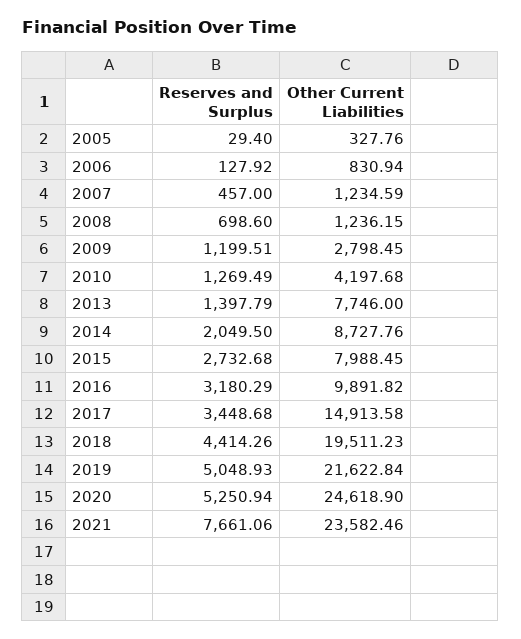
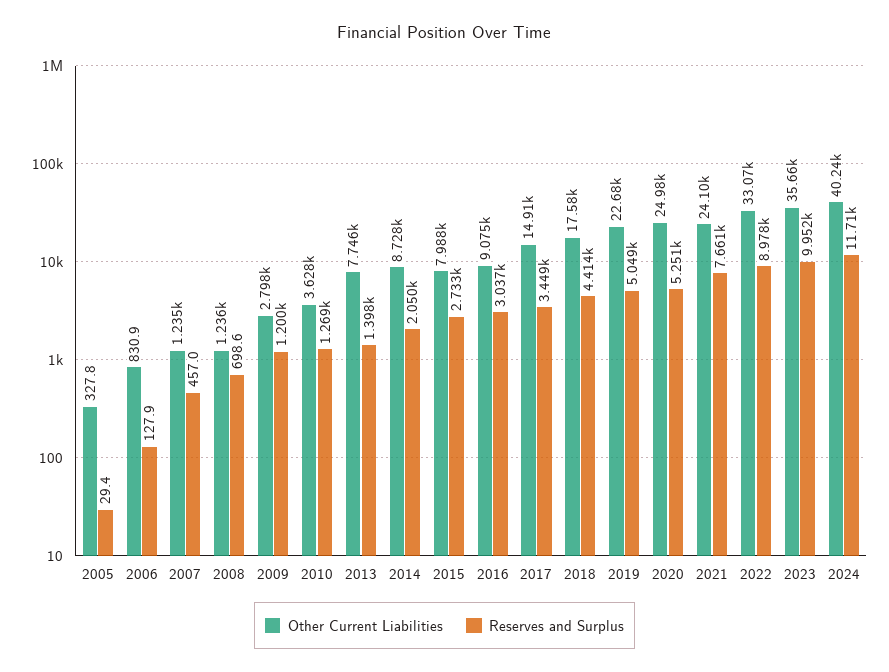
Other Current Liabilities, 2010: 4197.68 -> 3628
Reserves and Surplus, 2016: 3180.29 -> 3037
Other Current Liabilities, 2016: 9891.82 -> 9075
Other Current Liabilities, 2018: 19511.23 -> 17580
Other Current Liabilities, 2019: 21622.84 -> 22680
Other Current Liabilities, 2020: 24618.9 -> 24980
Other Current Liabilities, 2021: 23582.46 -> 24100
Other Current Liabilities, 2022: none -> 33070
Reserves and Surplus, 2022: none -> 8978
Other Current Liabilities, 2023: none -> 35660
Reserves and Surplus, 2023: none -> 9952
Other Current Liabilities, 2024: none -> 40240
Reserves and Surplus, 2024: none -> 11710

